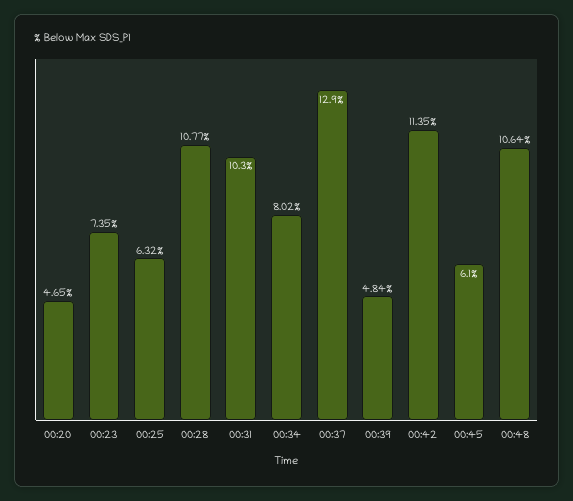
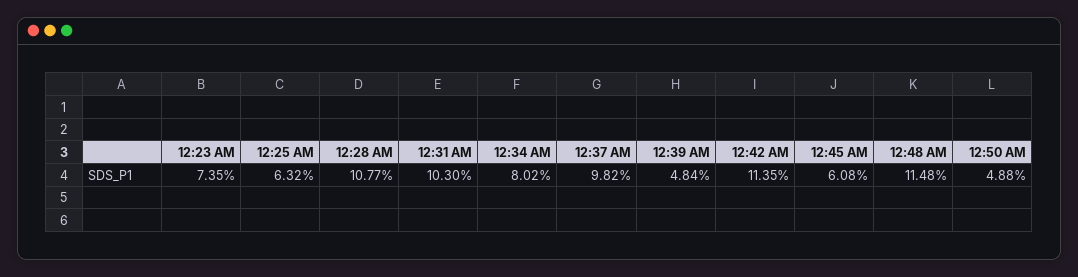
00:20: 4.65 -> none
00:37: 12.9 -> 9.82
00:45: 6.1 -> 6.08
00:48: 10.64 -> 11.48
12:50 AM: none -> 4.88

